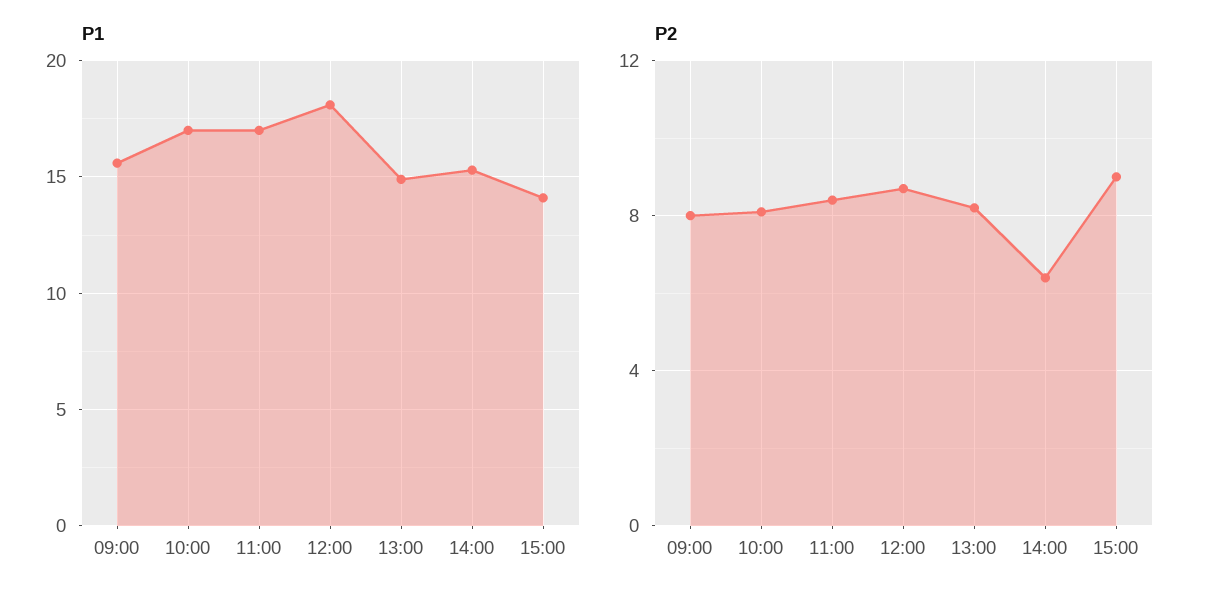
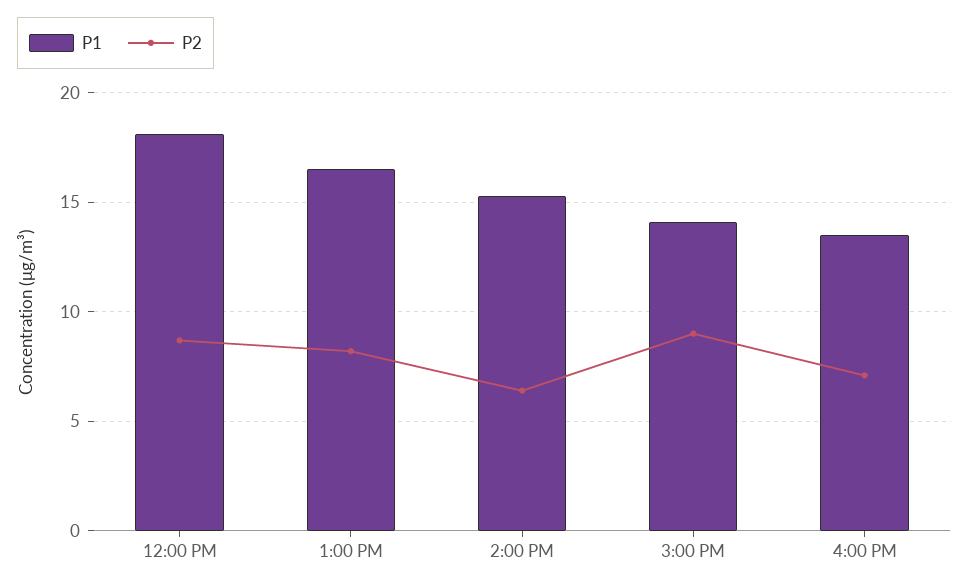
P1, 09:00: 15.5 -> none
P1, 10:00: 17 -> none
P1, 11:00: 17 -> none
P1, 13:00: 15 -> 16.5
P2, 09:00: 8 -> none
P2, 10:00: 8 -> none
P2, 11:00: 8.5 -> none
P1, 4:00 PM: none -> 13.5
P2, 4:00 PM: none -> 7

